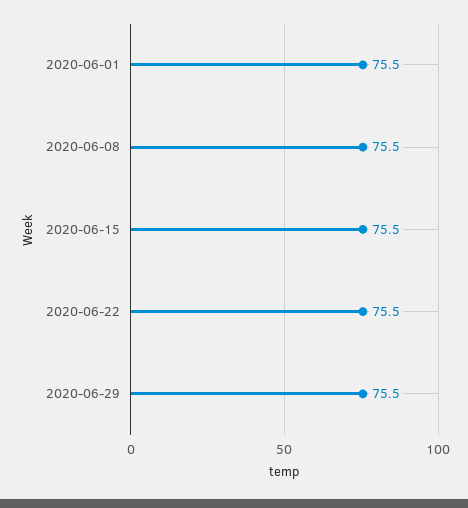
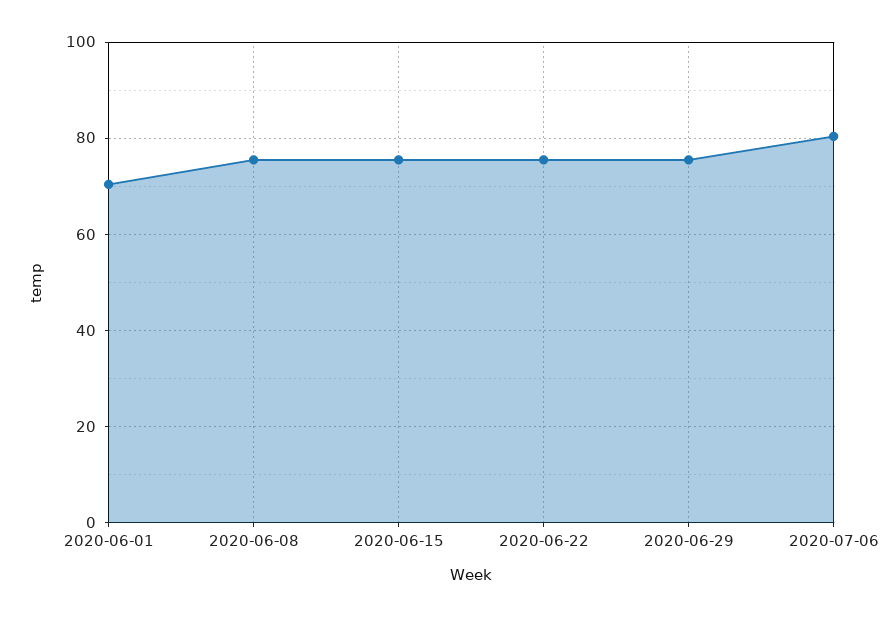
2020-06-01: 75.5 -> 70
2020-07-06: none -> 80

